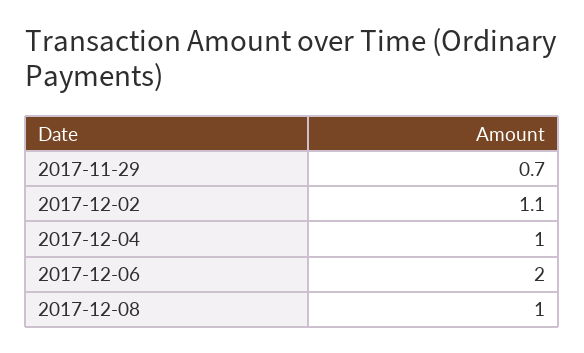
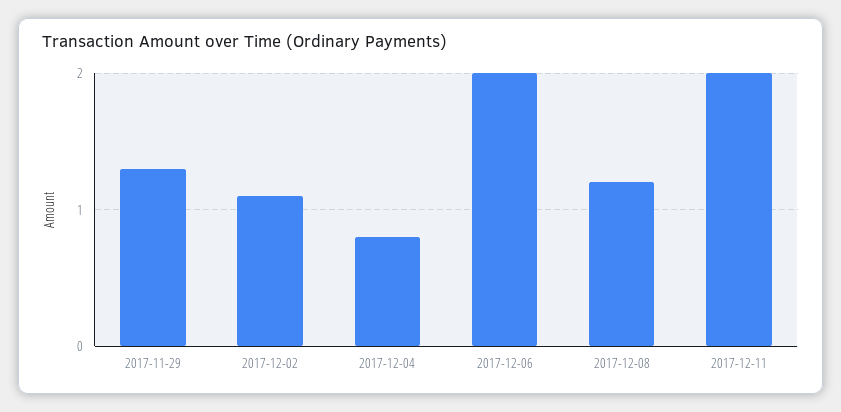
2017-11-29: 0.7 -> 1.3
2017-12-04: 1 -> 0.8
2017-12-08: 1 -> 1.2
2017-12-11: none -> 2

